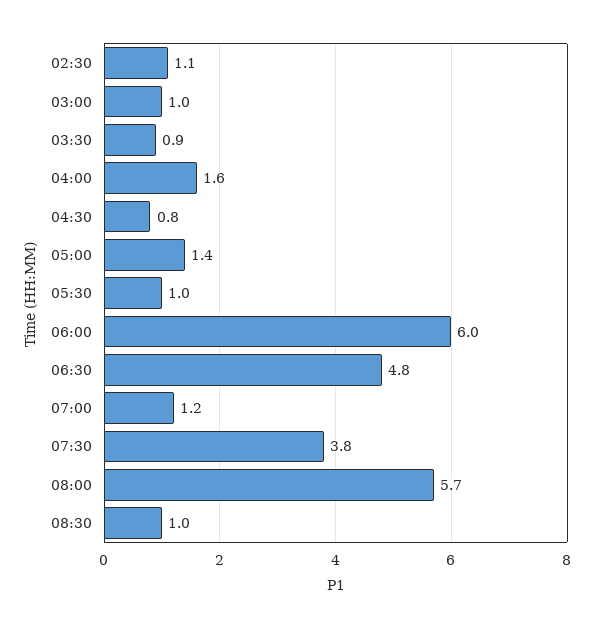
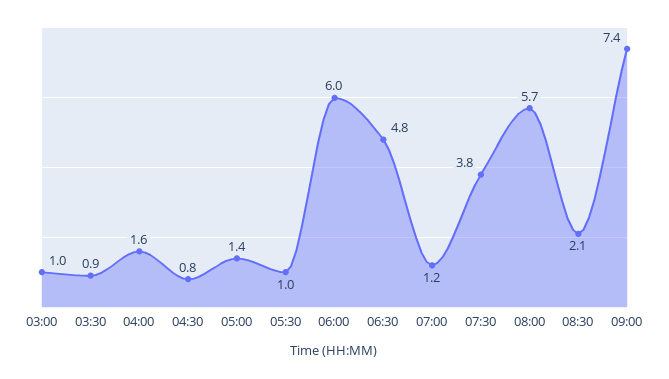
02:30: 1.1 -> none
08:30: 1 -> 2.1
09:00: none -> 7.4

